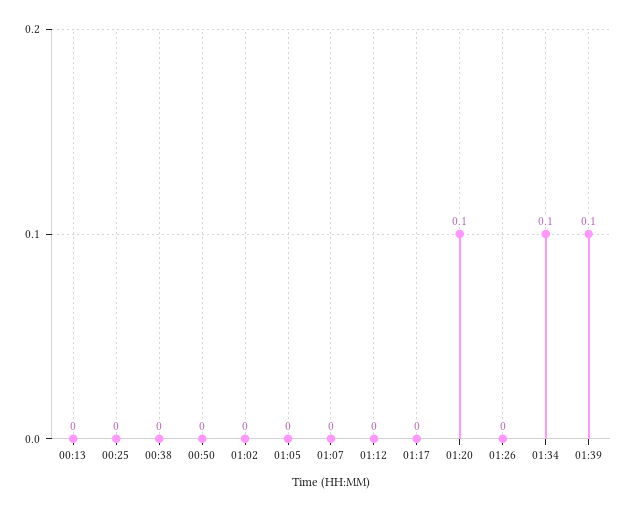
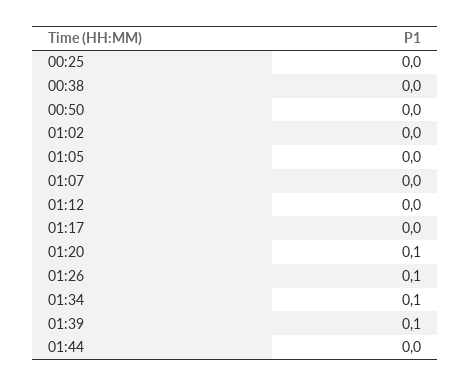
00:13: 0 -> none
01:26: 0 -> 0.1
01:44: none -> 0

